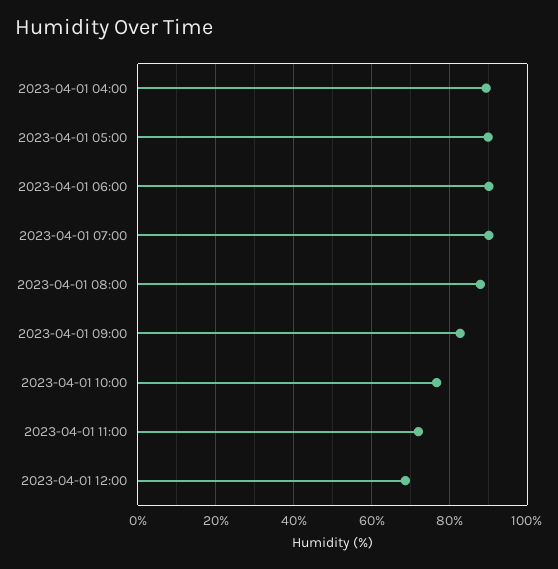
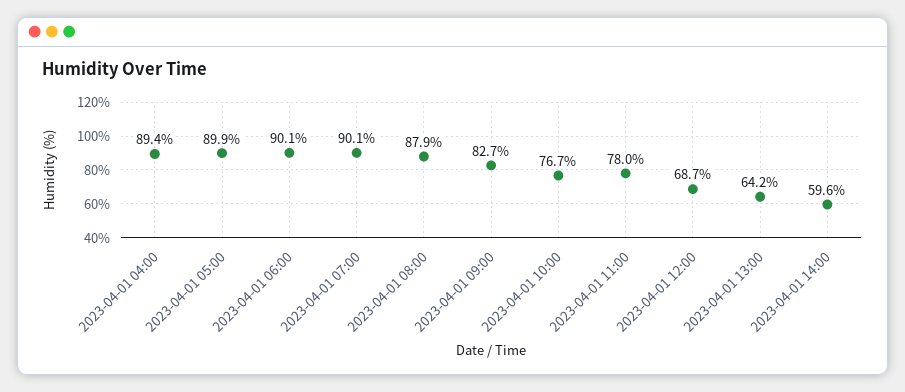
2023-04-01 11:00: 72 -> 78
2023-04-01 13:00: none -> 64.2
2023-04-01 14:00: none -> 59.6

